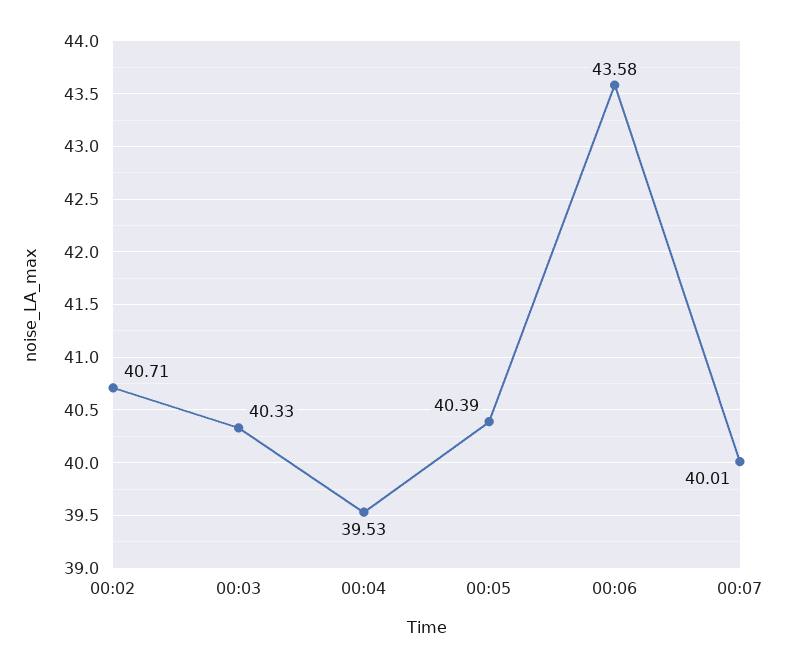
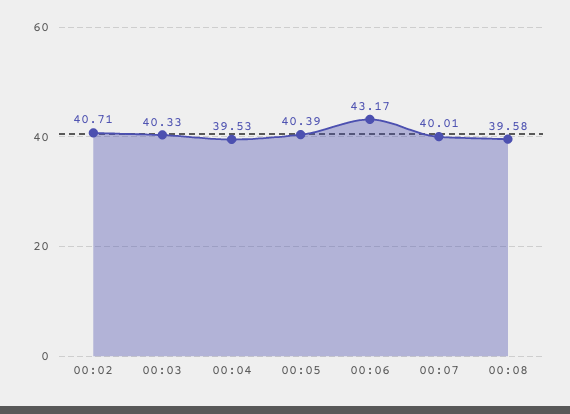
00:06: 43.58 -> 43.17
00:08: none -> 39.58

